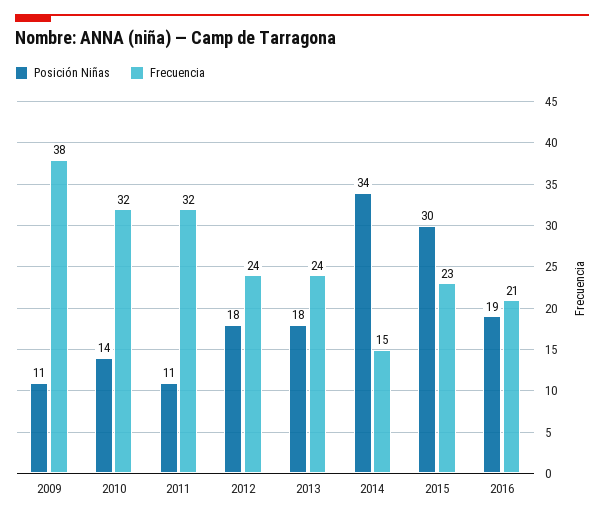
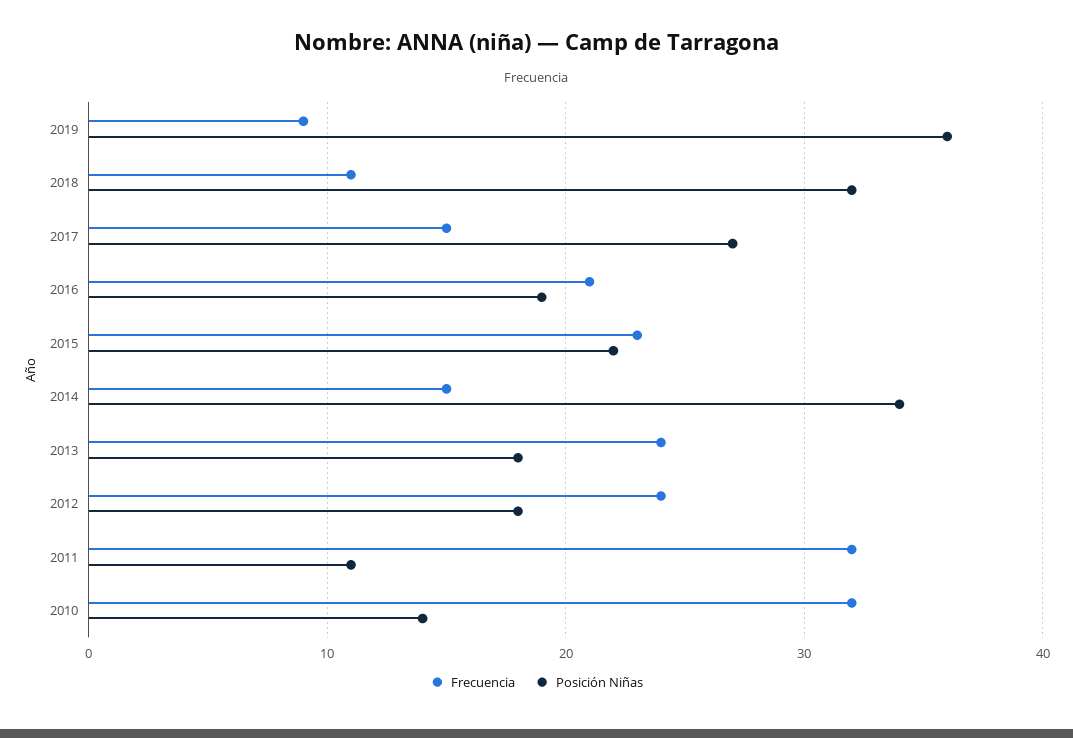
Posición Niñas, 2009: 11 -> none
Frecuencia, 2009: 38 -> none
Posición Niñas, 2015: 30 -> 22
Frecuencia, 2019: none -> 9
Posición Niñas, 2019: none -> 36
Frecuencia, 2018: none -> 11
Posición Niñas, 2018: none -> 32
Frecuencia, 2017: none -> 15
Posición Niñas, 2017: none -> 27

